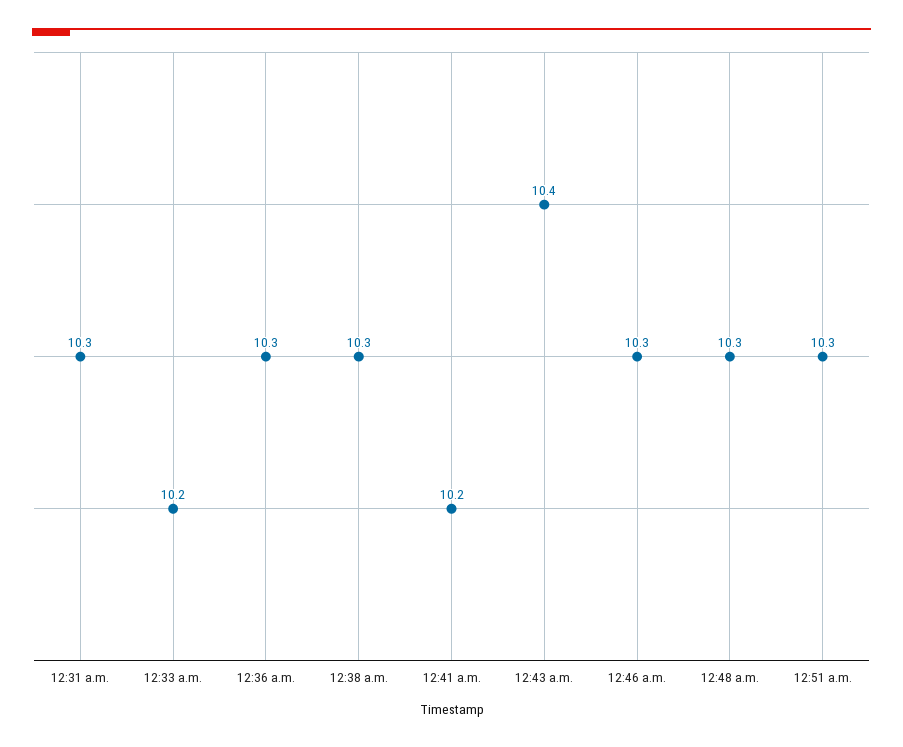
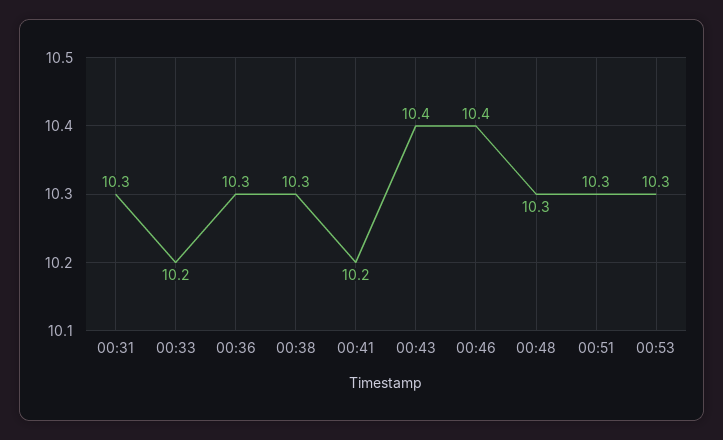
12:46 a.m.: 10.3 -> 10.4
00:53: none -> 10.3

